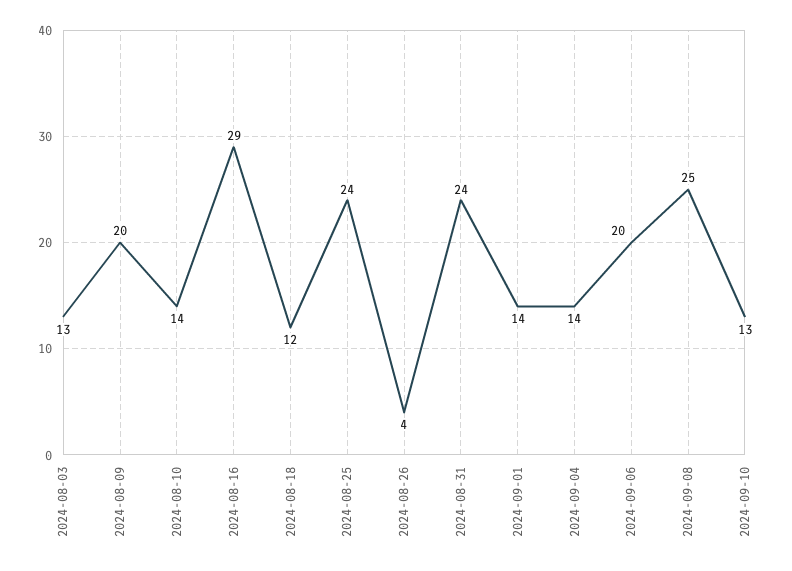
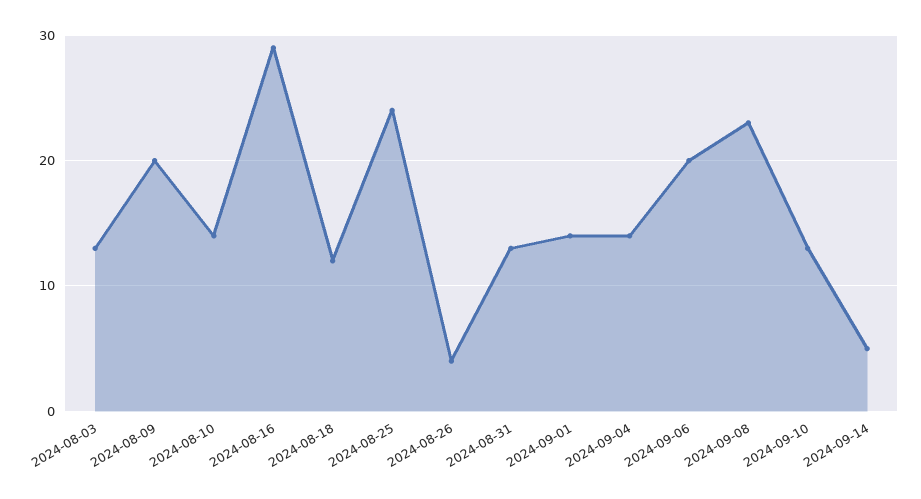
2024-08-31: 24 -> 13
2024-09-08: 25 -> 23
2024-09-14: none -> 5

